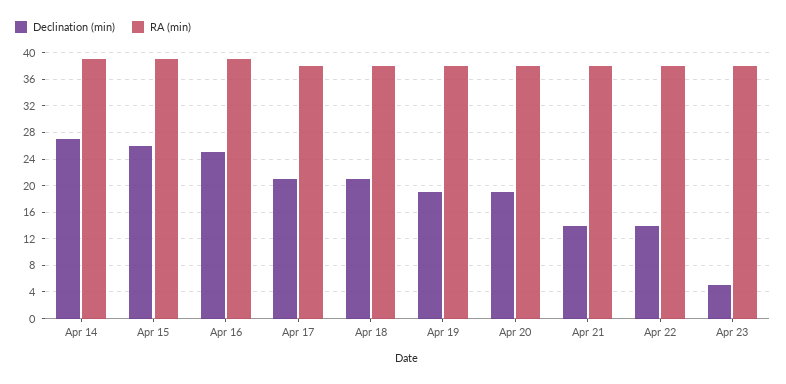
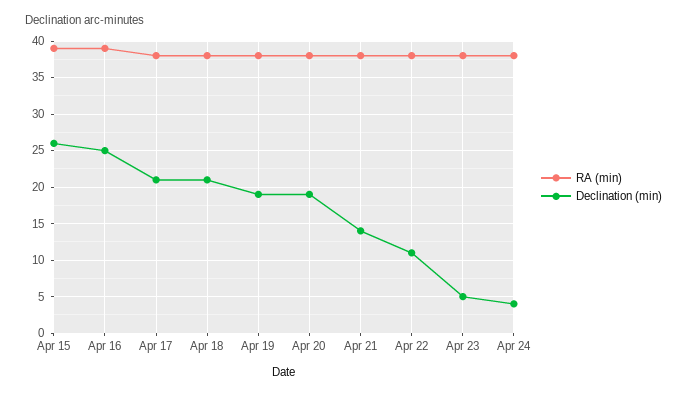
Declination (min), Apr 14: 27 -> none
RA (min), Apr 14: 39 -> none
Declination (min), Apr 22: 14 -> 11
RA (min), Apr 24: none -> 38
Declination (min), Apr 24: none -> 4

